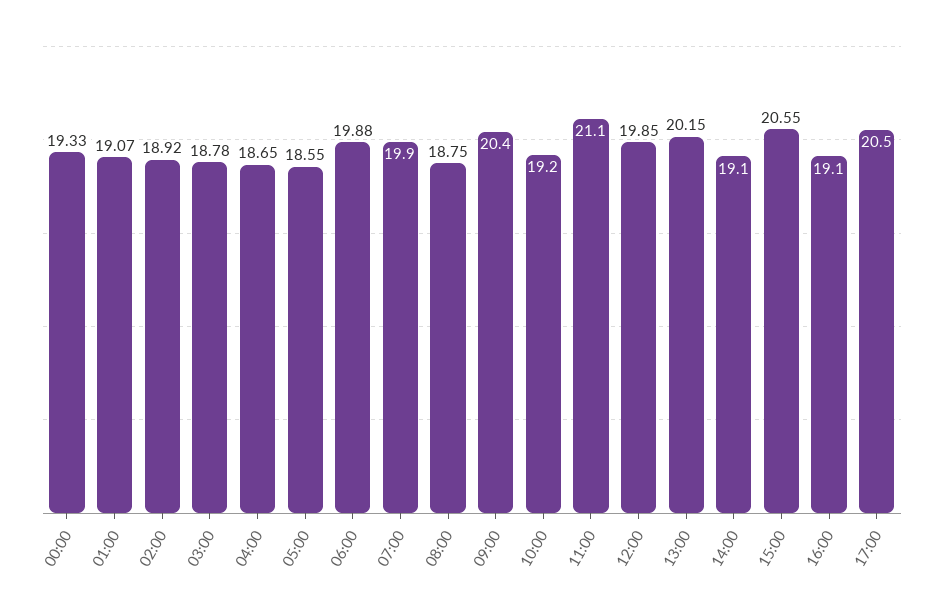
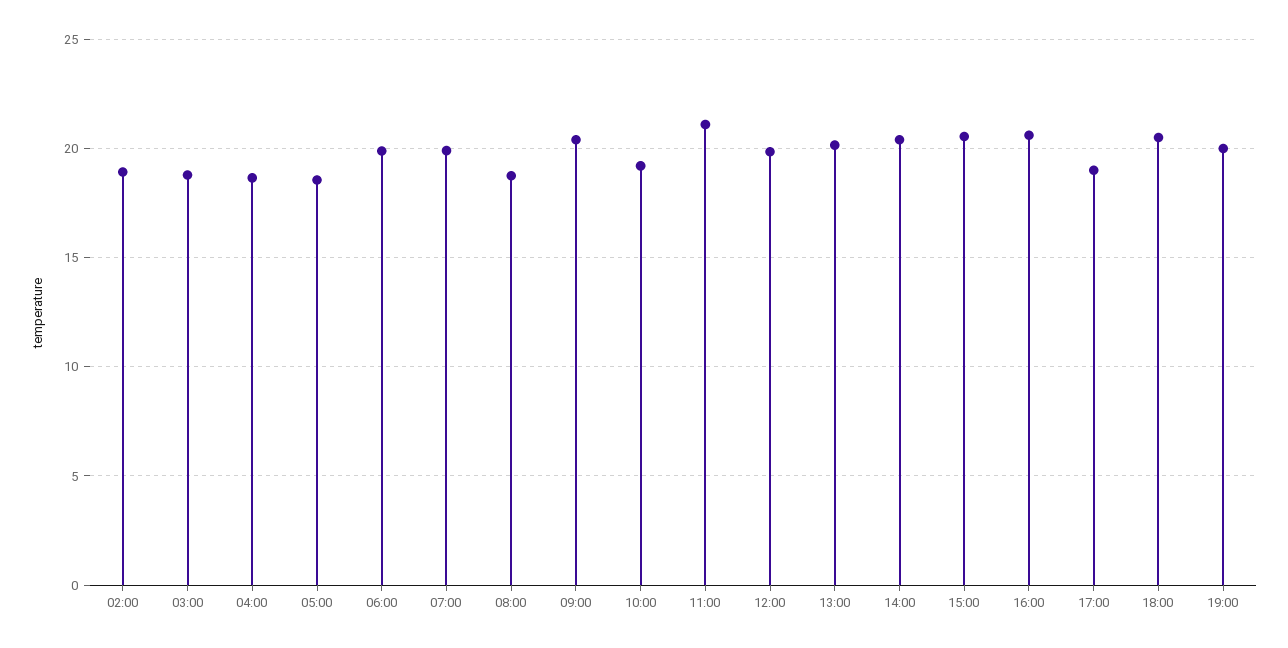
00:00: 19.33 -> none
01:00: 19.07 -> none
14:00: 19.1 -> 20.5
16:00: 19.1 -> 20.5
17:00: 20.5 -> 19
18:00: none -> 20.5
19:00: none -> 20

